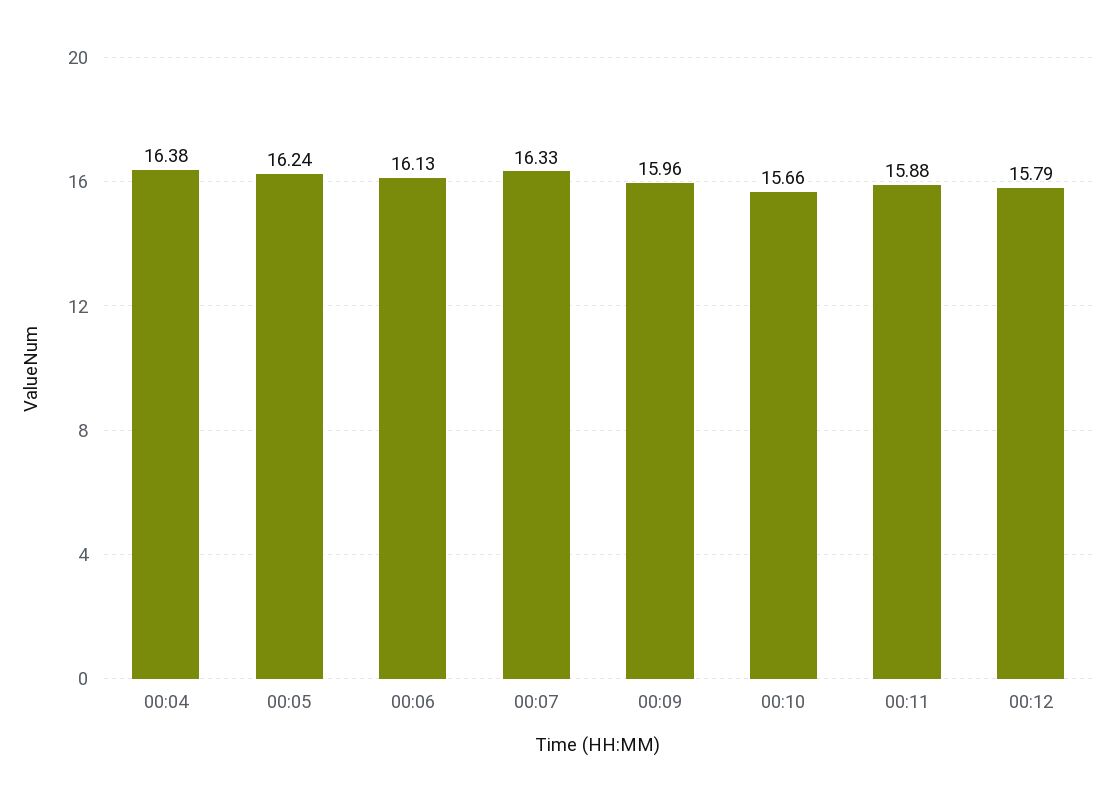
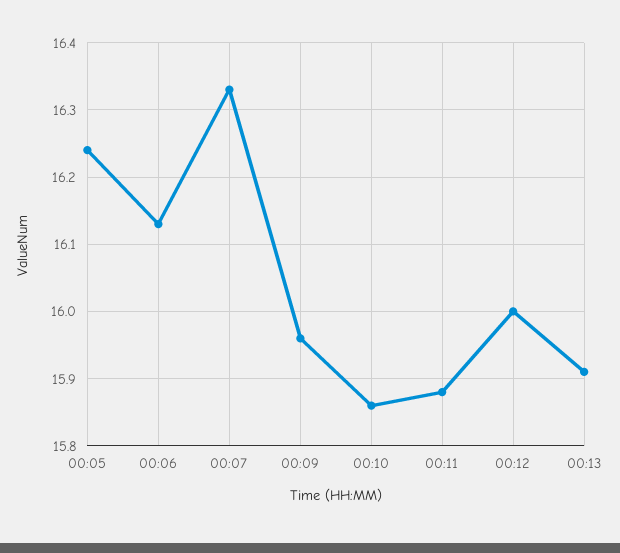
00:04: 16.38 -> none
00:10: 15.66 -> 15.86
00:12: 15.79 -> 16
00:13: none -> 15.91

